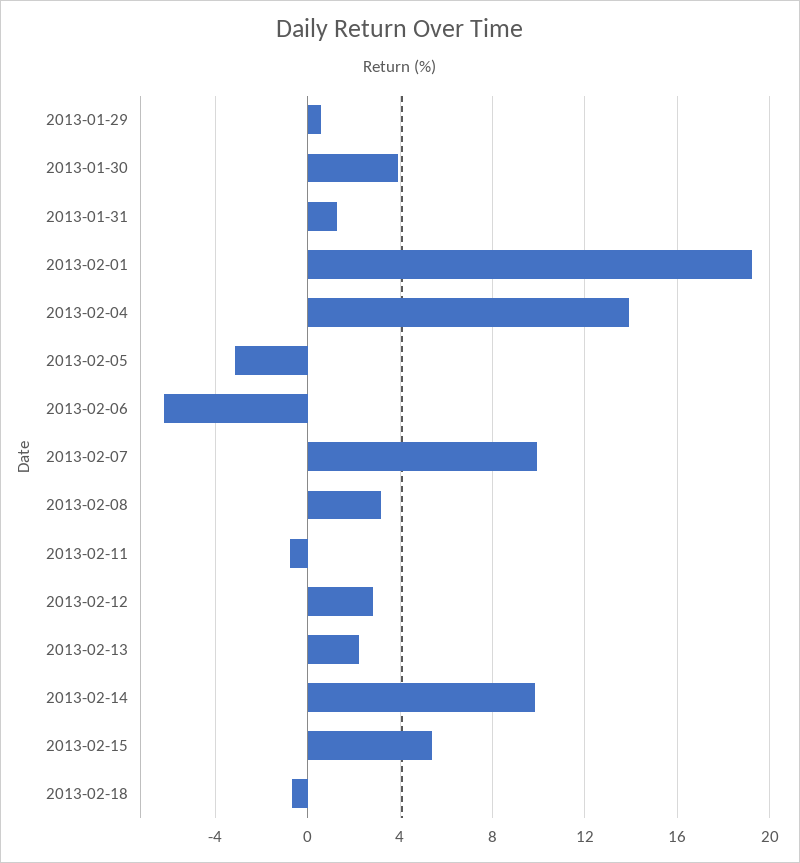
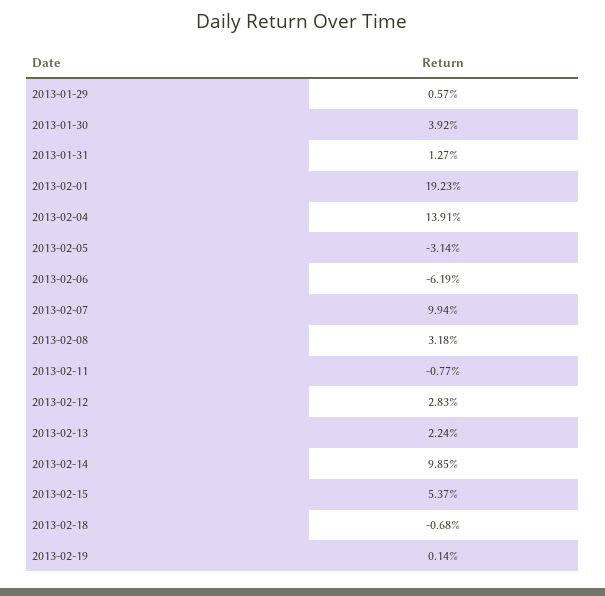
2013-02-19: none -> 0.14

